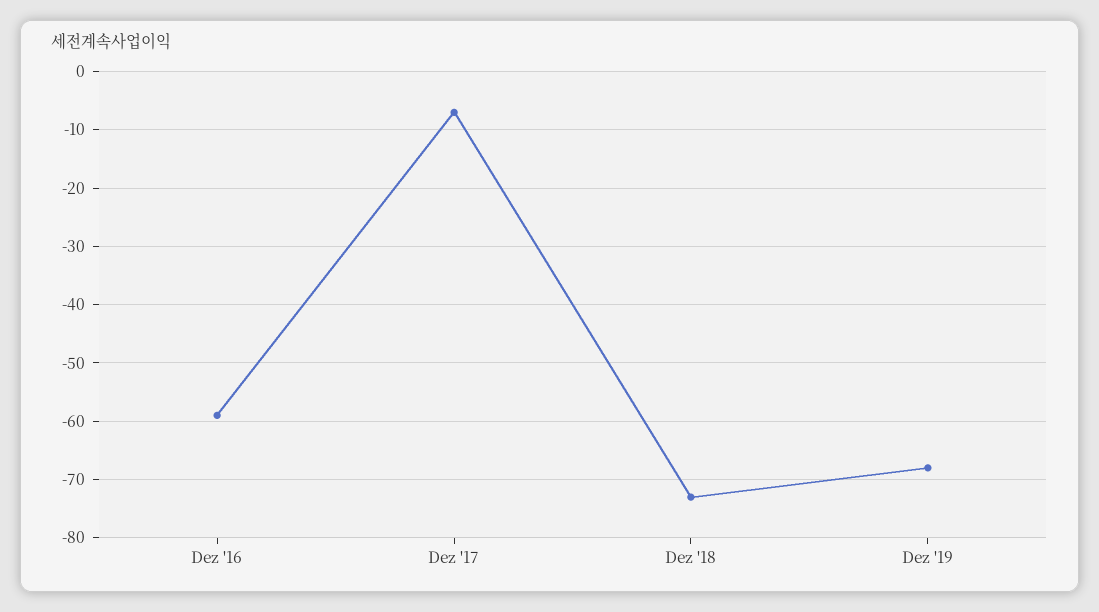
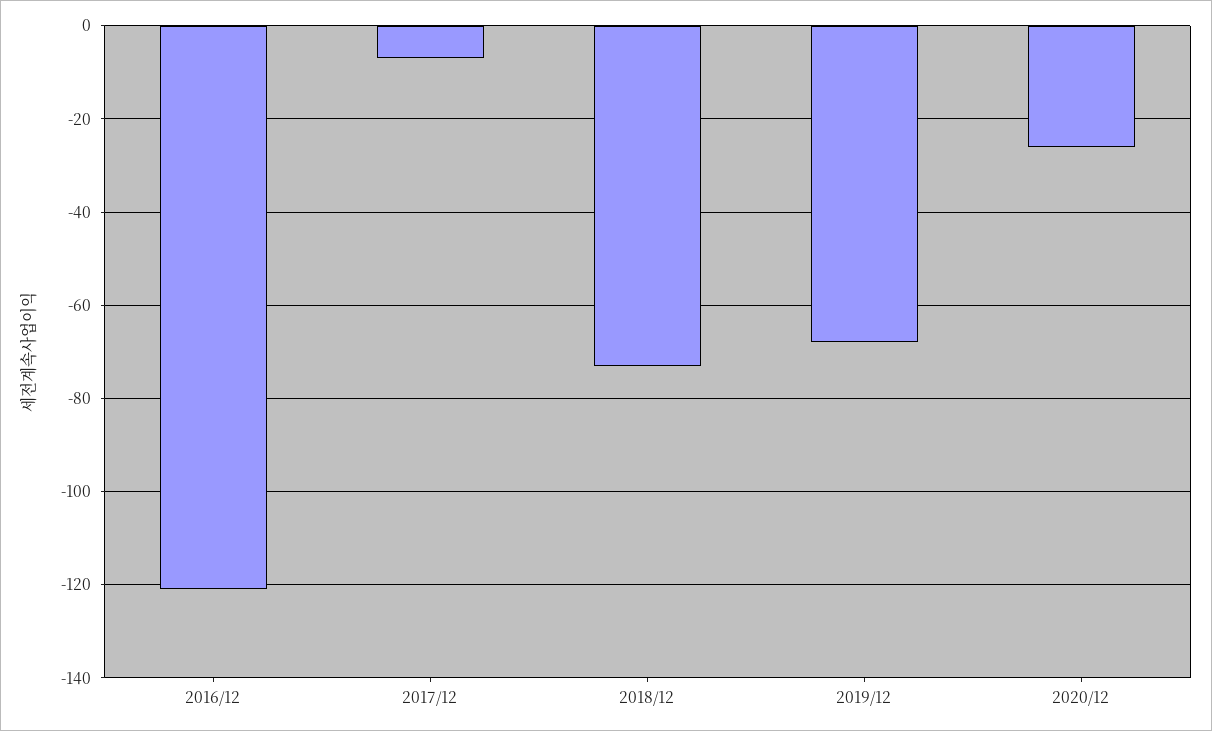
Dez '16: -60 -> -120
2020/12: none -> -25

